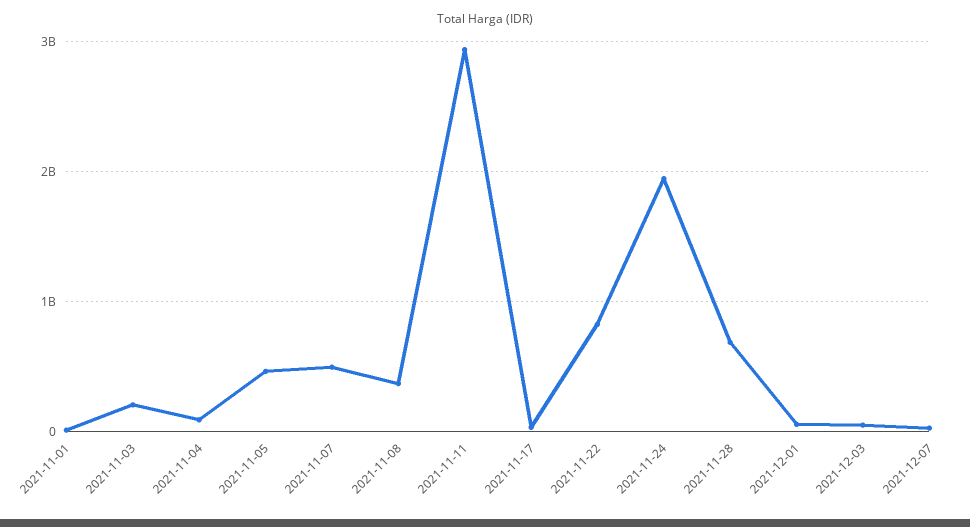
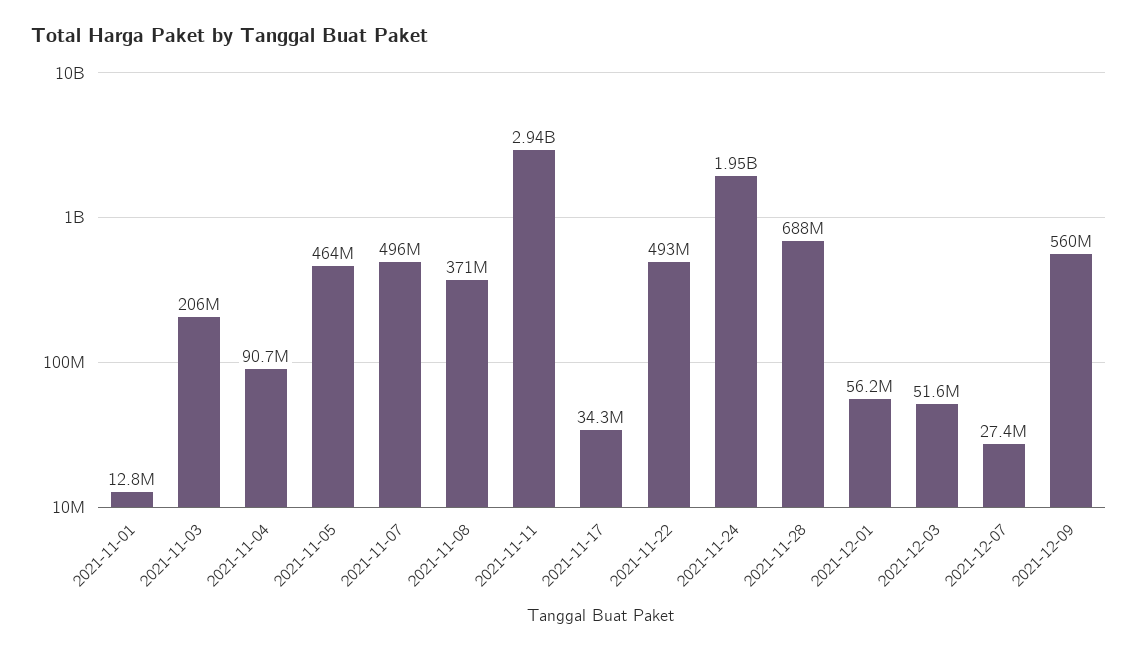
2021-11-22: 800000000 -> 493000000
2021-12-09: none -> 560000000

